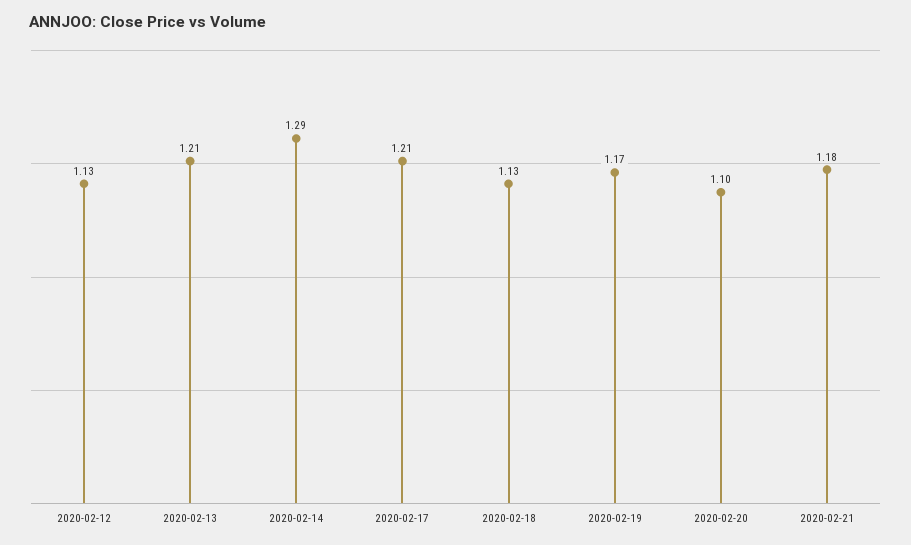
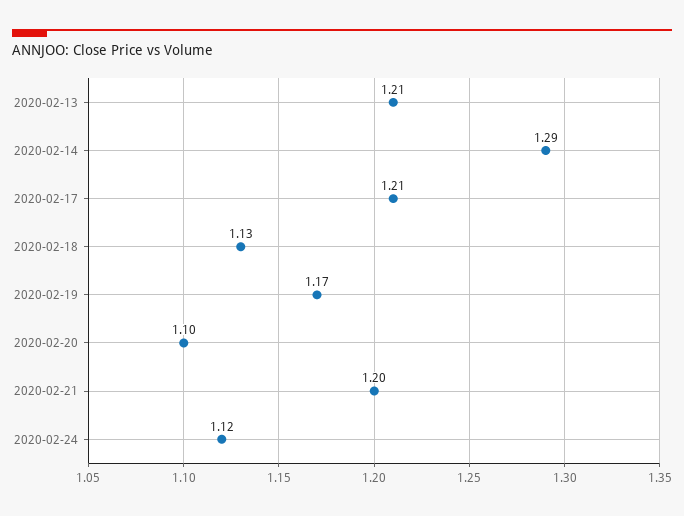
2020-02-12: 1.13 -> none
2020-02-21: 1.18 -> 1.2
2020-02-24: none -> 1.12

